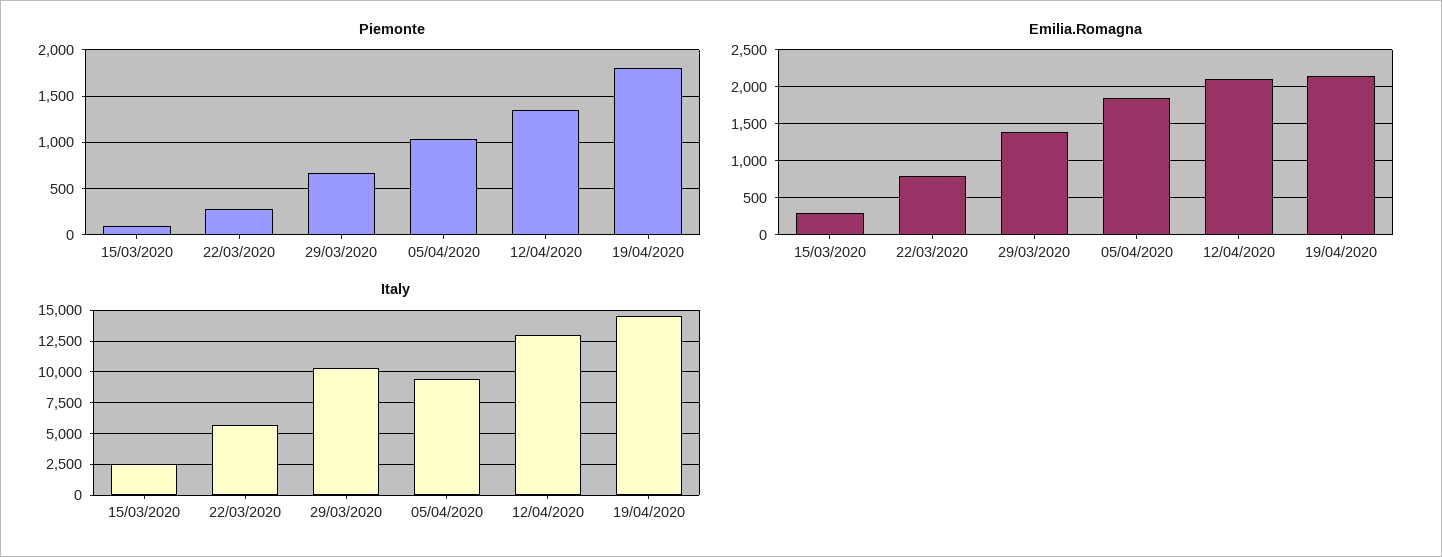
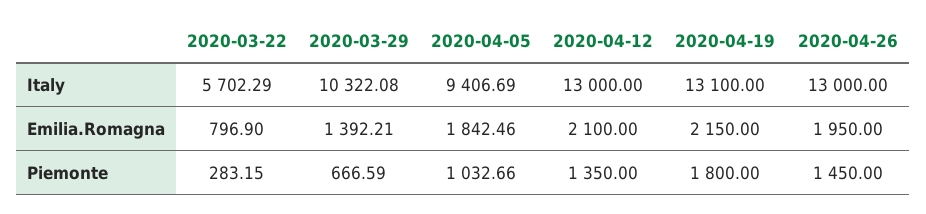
Piemonte, 15/03/2020: 100 -> none
Emilia.Romagna, 15/03/2020: 300 -> none
Italy, 15/03/2020: 2500 -> none
Italy, 19/04/2020: 14500 -> 13100
Italy, 2020-04-26: none -> 13000
Emilia.Romagna, 2020-04-26: none -> 1950
Piemonte, 2020-04-26: none -> 1450

